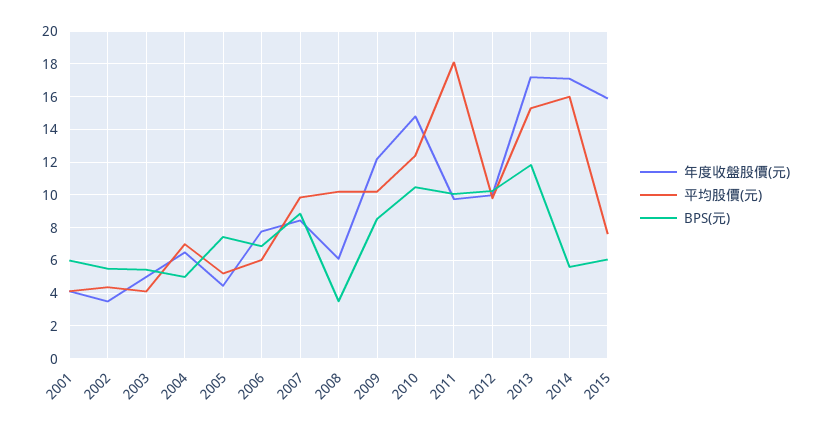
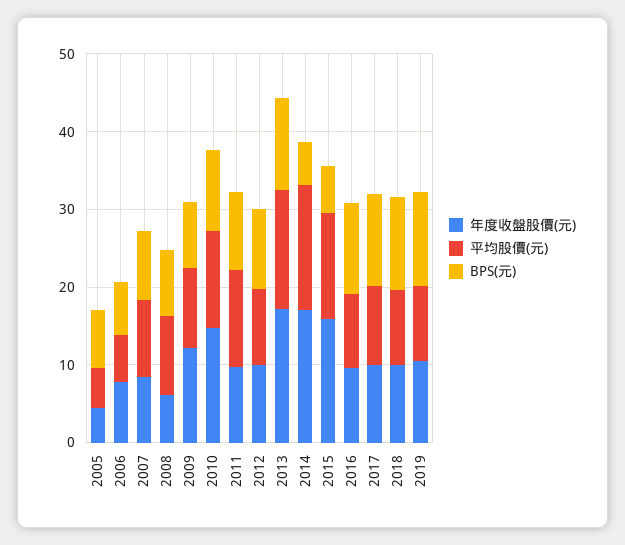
年度收盤股價(元), 2001: 4 -> none
平均股價(元), 2001: 4 -> none
BPS(元), 2001: 6 -> none
年度收盤股價(元), 2002: 3.5 -> none
平均股價(元), 2002: 4.5 -> none
BPS(元), 2002: 5.5 -> none
年度收盤股價(元), 2003: 5 -> none
平均股價(元), 2003: 4 -> none
BPS(元), 2003: 5.5 -> none
年度收盤股價(元), 2004: 6.5 -> none
平均股價(元), 2004: 7 -> none
BPS(元), 2004: 5 -> none
BPS(元), 2008: 3.5 -> 8
平均股價(元), 2011: 18 -> 12
平均股價(元), 2015: 7.5 -> 14
年度收盤股價(元), 2016: none -> 10
平均股價(元), 2016: none -> 10
BPS(元), 2016: none -> 12
年度收盤股價(元), 2017: none -> 10
平均股價(元), 2017: none -> 10
BPS(元), 2017: none -> 12
年度收盤股價(元), 2018: none -> 10
平均股價(元), 2018: none -> 10
BPS(元), 2018: none -> 12
年度收盤股價(元), 2019: none -> 10
平均股價(元), 2019: none -> 10
BPS(元), 2019: none -> 12

